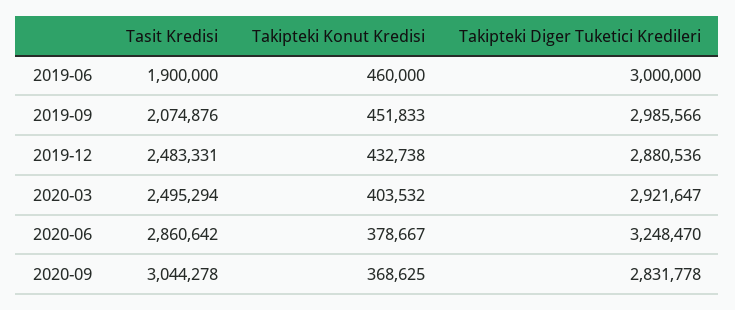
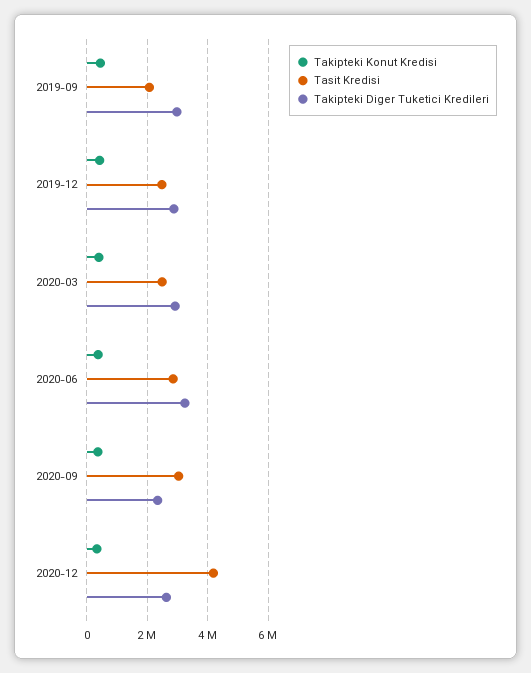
Tasit Kredisi, 2019-06: 1900000 -> none
Takipteki Konut Kredisi, 2019-06: 460000 -> none
Takipteki Diger Tuketici Kredileri, 2019-06: 3000000 -> none
Takipteki Diger Tuketici Kredileri, 2020-09: 2831778 -> 2400000
Takipteki Konut Kredisi, 2020-12: none -> 400000
Tasit Kredisi, 2020-12: none -> 4200000
Takipteki Diger Tuketici Kredileri, 2020-12: none -> 2600000

